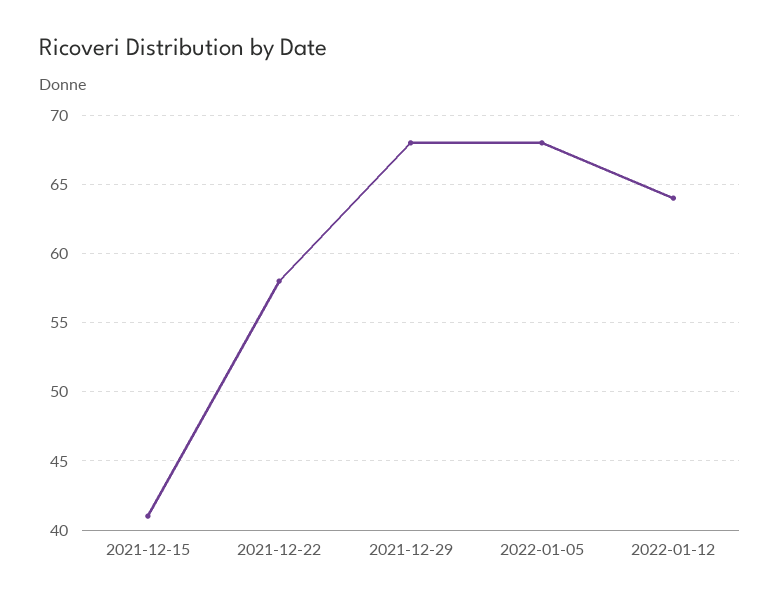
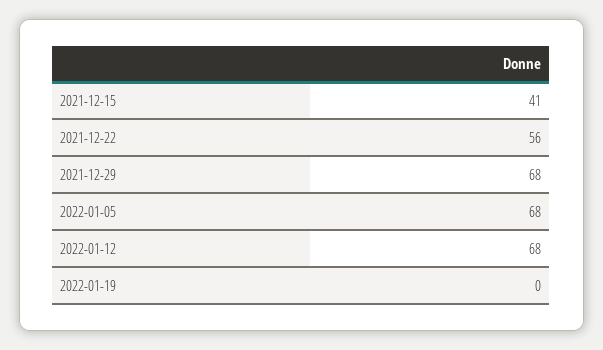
2021-12-22: 58 -> 56
2022-01-12: 64 -> 68
2022-01-19: none -> 0

